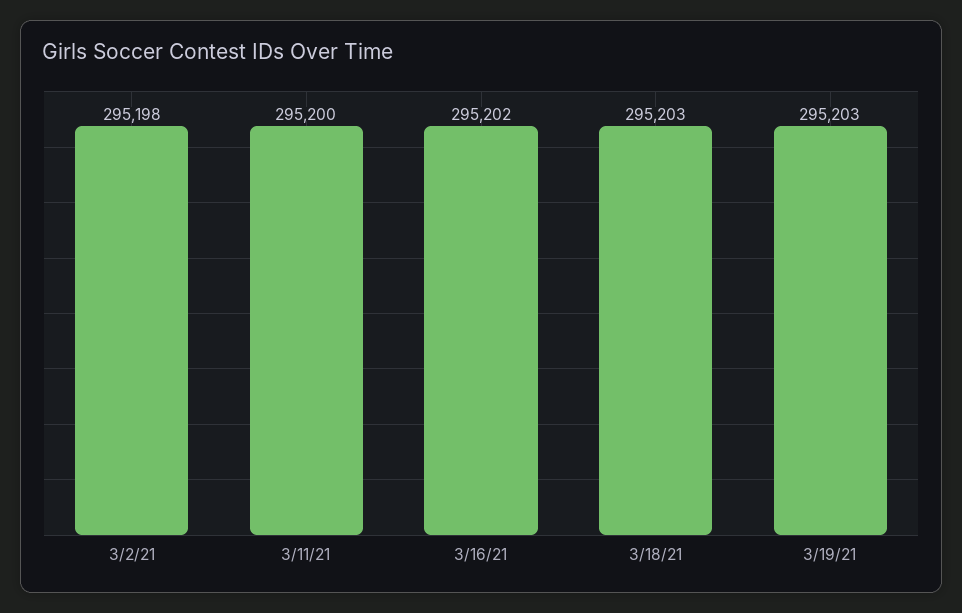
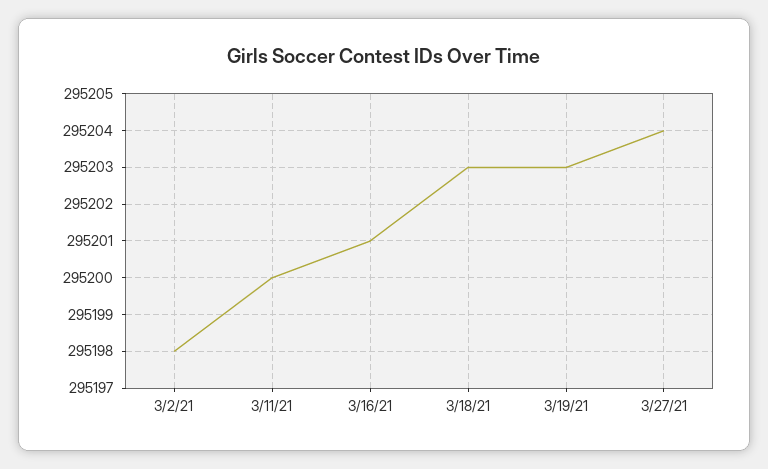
3/16/21: 295202 -> 295201
3/27/21: none -> 295204

